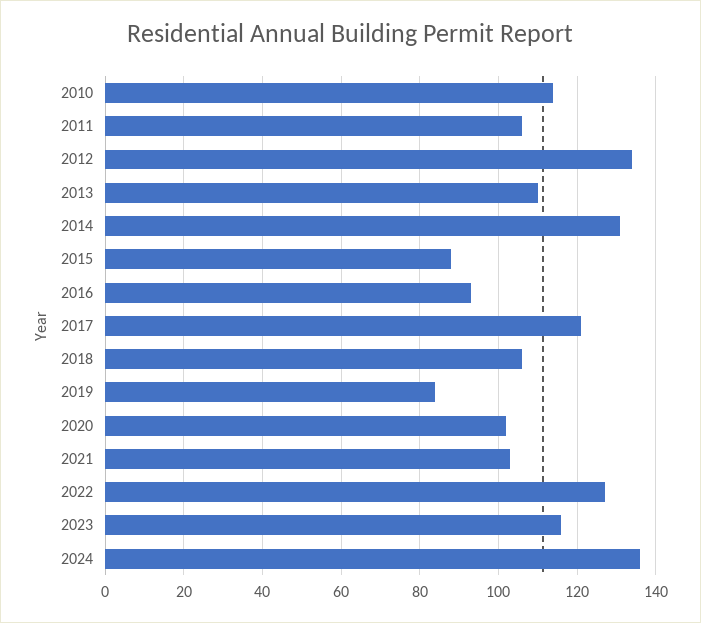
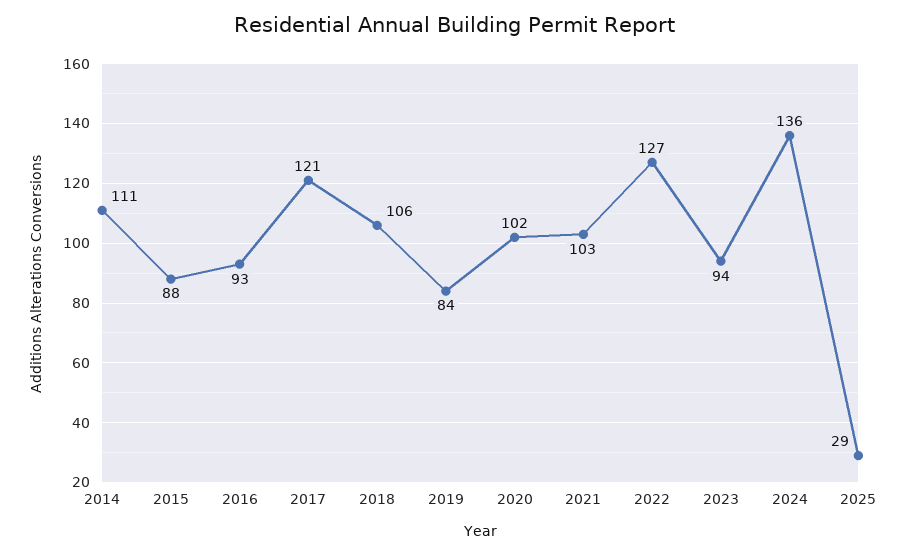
2010: 115 -> none
2011: 105 -> none
2012: 135 -> none
2013: 110 -> none
2014: 130 -> 111
2023: 115 -> 94
2025: none -> 29

